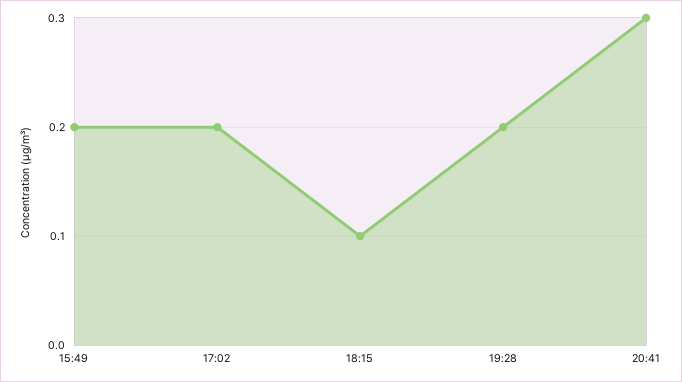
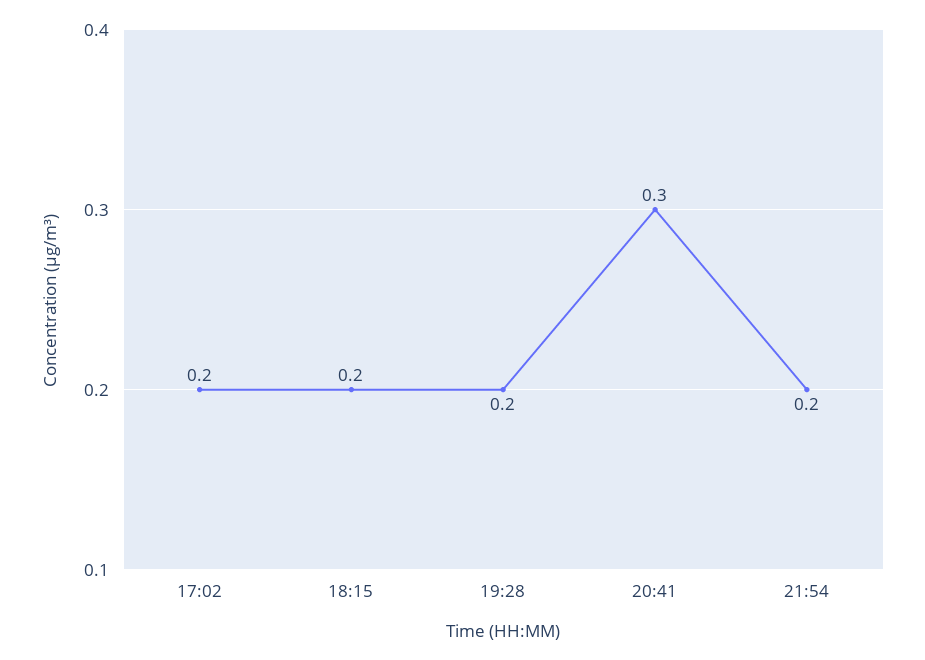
15:49: 0.2 -> none
18:15: 0.1 -> 0.2
21:54: none -> 0.2

